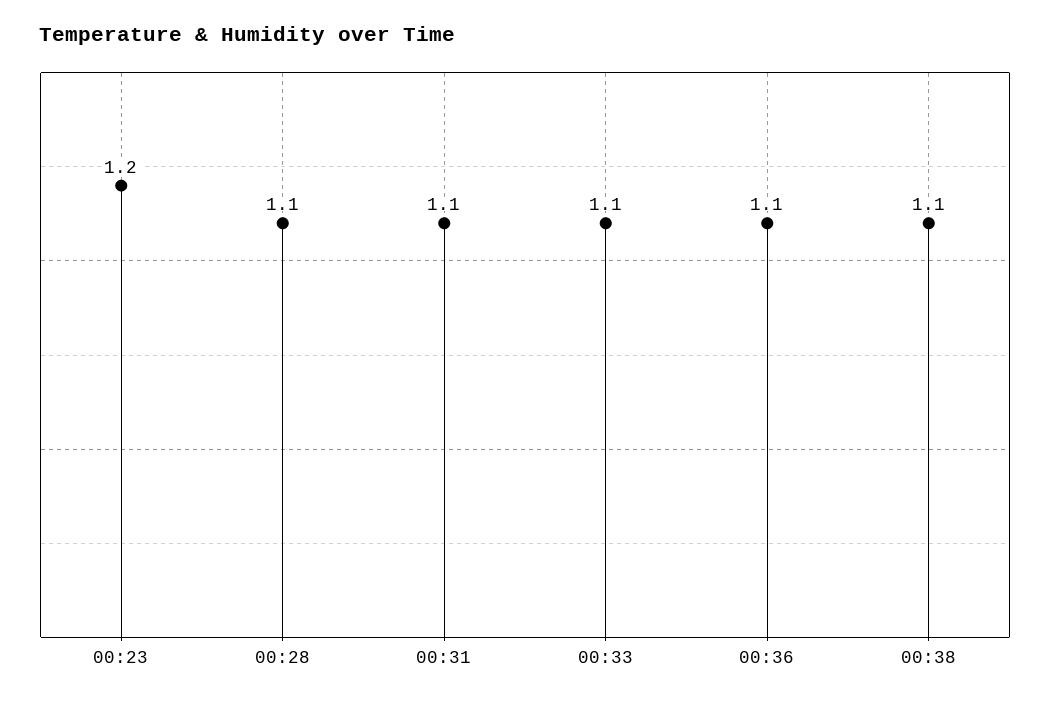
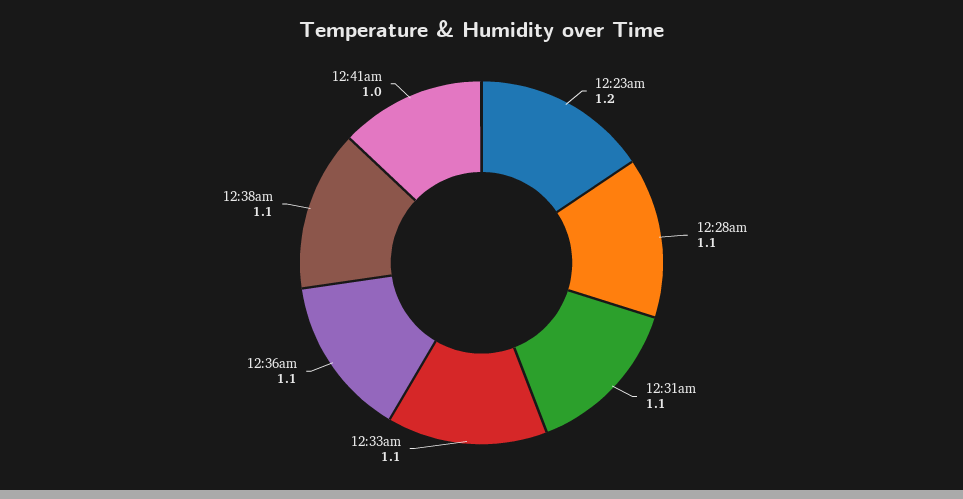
12:41am: none -> 1

